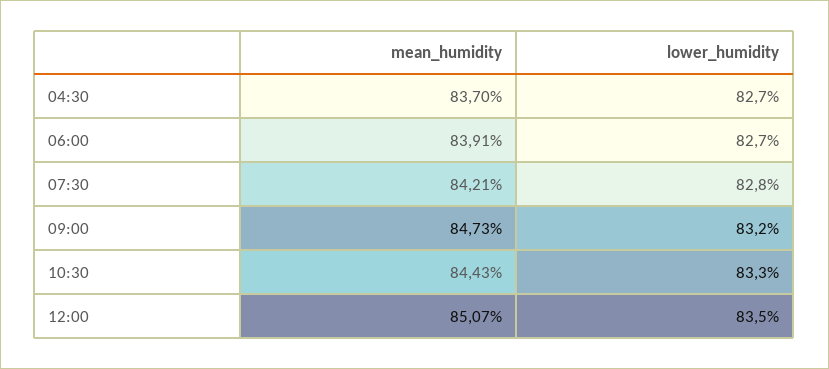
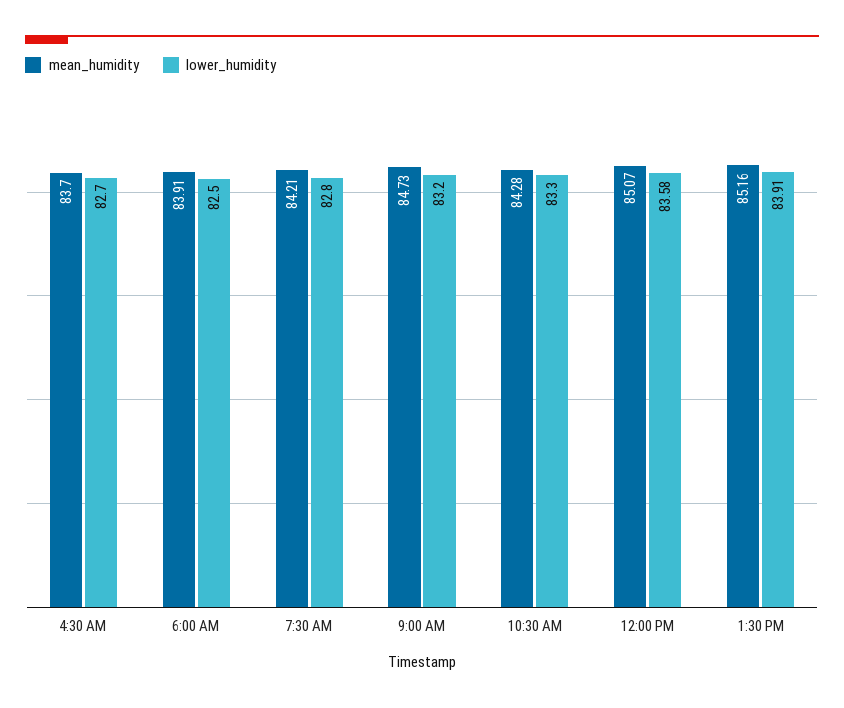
lower_humidity, 06:00: 82.7 -> 82.5
mean_humidity, 10:30: 84.43 -> 84.28
lower_humidity, 12:00: 83.5 -> 83.58
mean_humidity, 1:30 PM: none -> 85.16
lower_humidity, 1:30 PM: none -> 83.91

